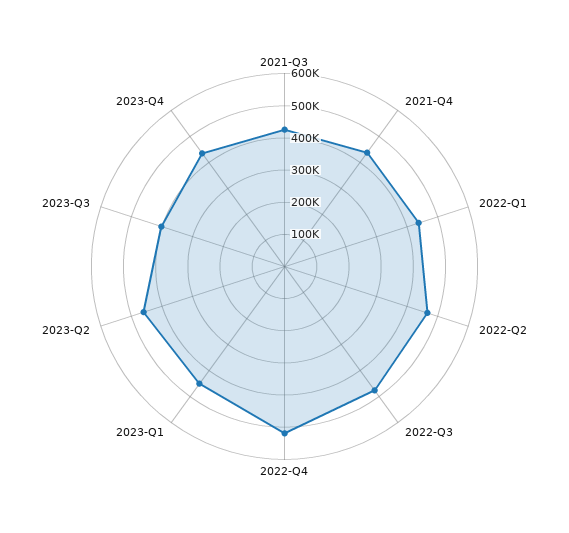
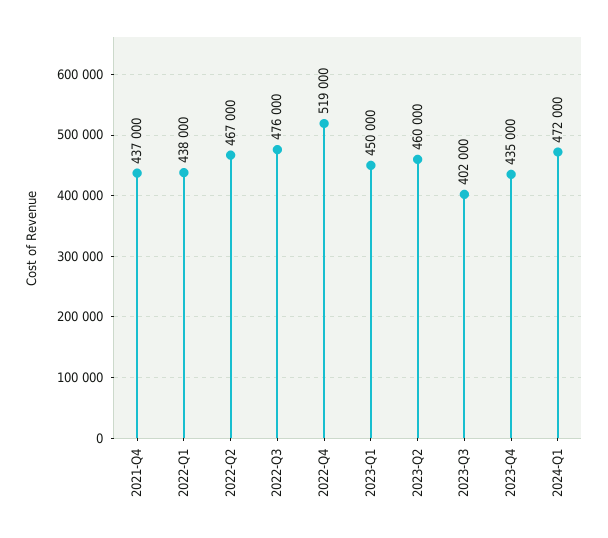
2021-Q3: 425000 -> none
2024-Q1: none -> 472000

